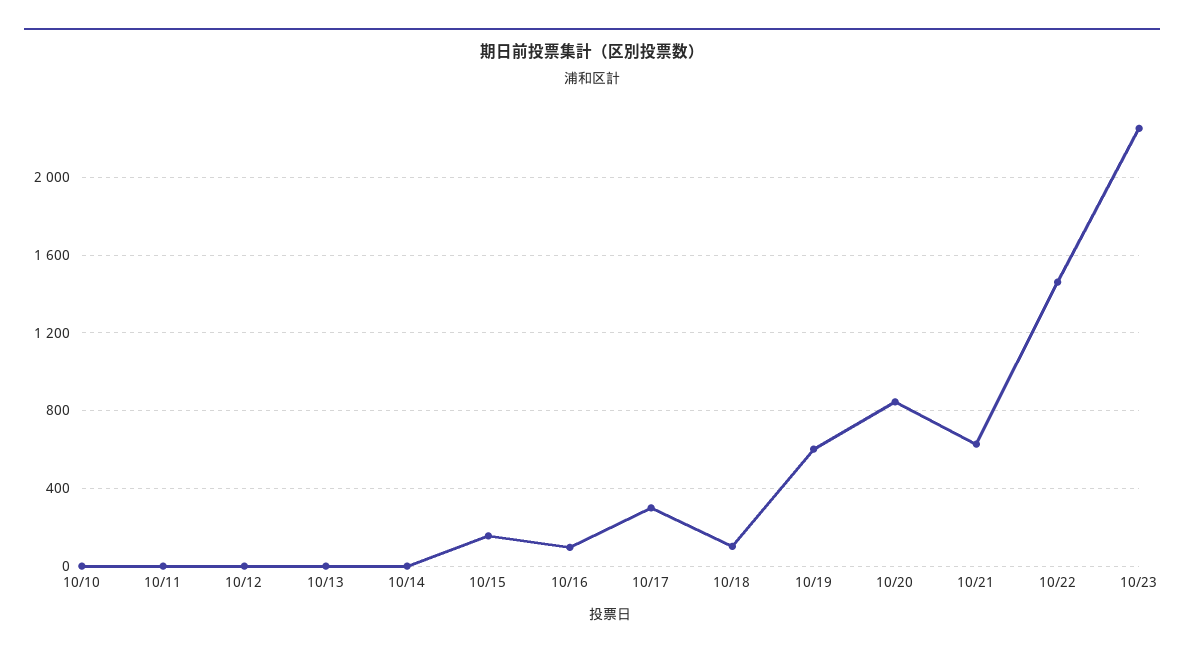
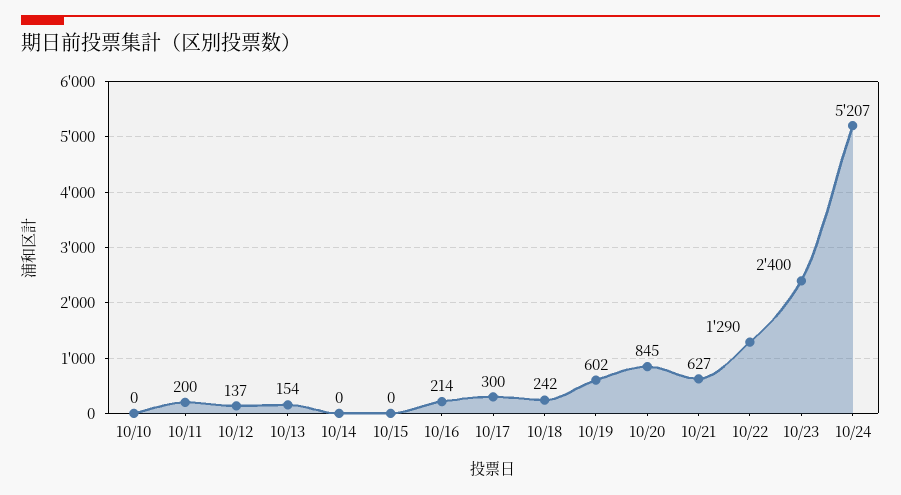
10/11: 0 -> 200
10/12: 0 -> 137
10/13: 0 -> 154
10/15: 150 -> 0
10/16: 100 -> 214
10/18: 100 -> 242
10/22: 1450 -> 1290
10/23: 2250 -> 2400
10/24: none -> 5207

